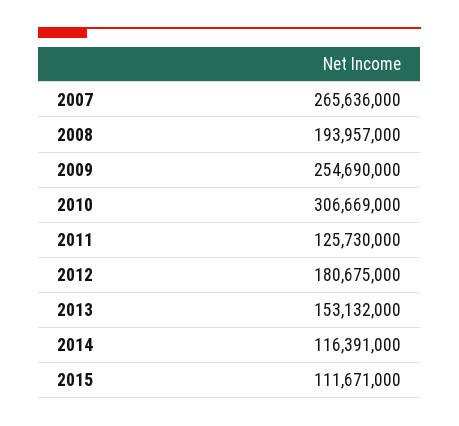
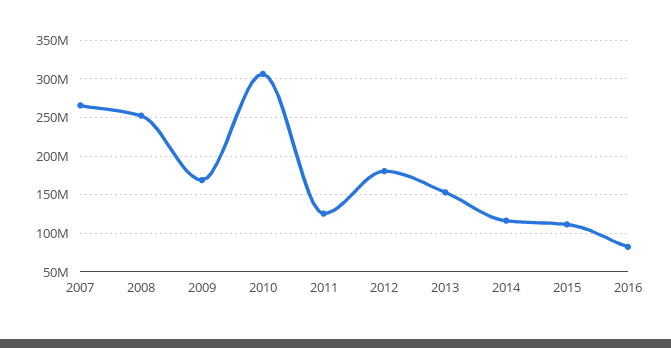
2008: 193957000 -> 250000000
2009: 254690000 -> 170000000
2016: none -> 80000000

